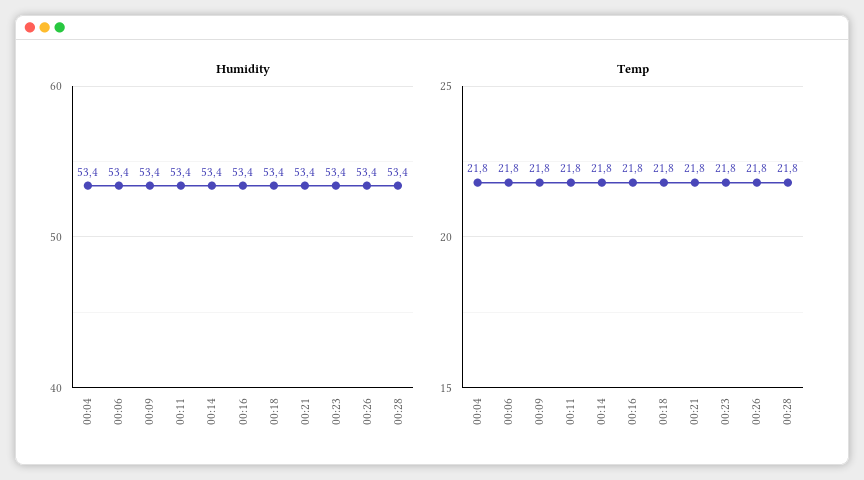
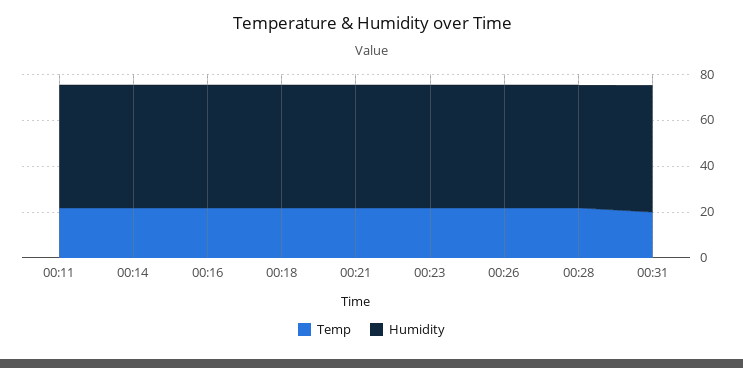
Humidity, 00:04: 53.4 -> none
Humidity, 00:06: 53.4 -> none
Humidity, 00:09: 53.4 -> none
Temp, 00:04: 21.8 -> none
Temp, 00:06: 21.8 -> none
Temp, 00:09: 21.8 -> none
Temp, 00:31: none -> 20
Humidity, 00:31: none -> 55

